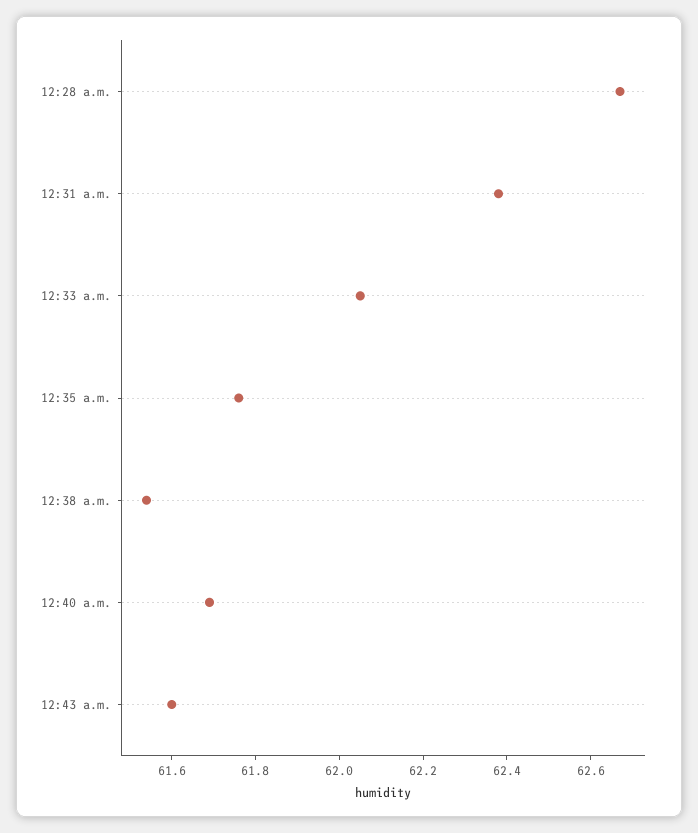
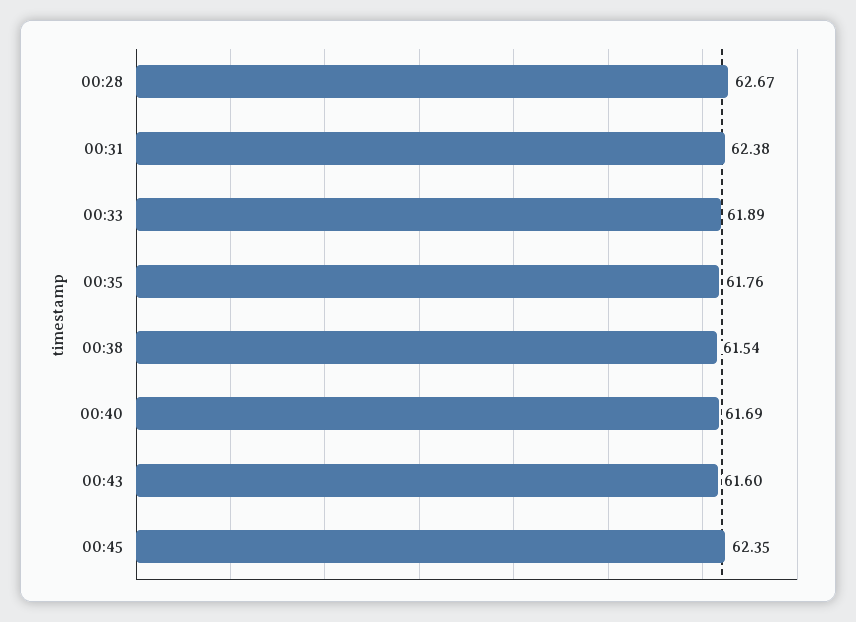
12:33 a.m.: 62.05 -> 61.89
00:45: none -> 62.35

